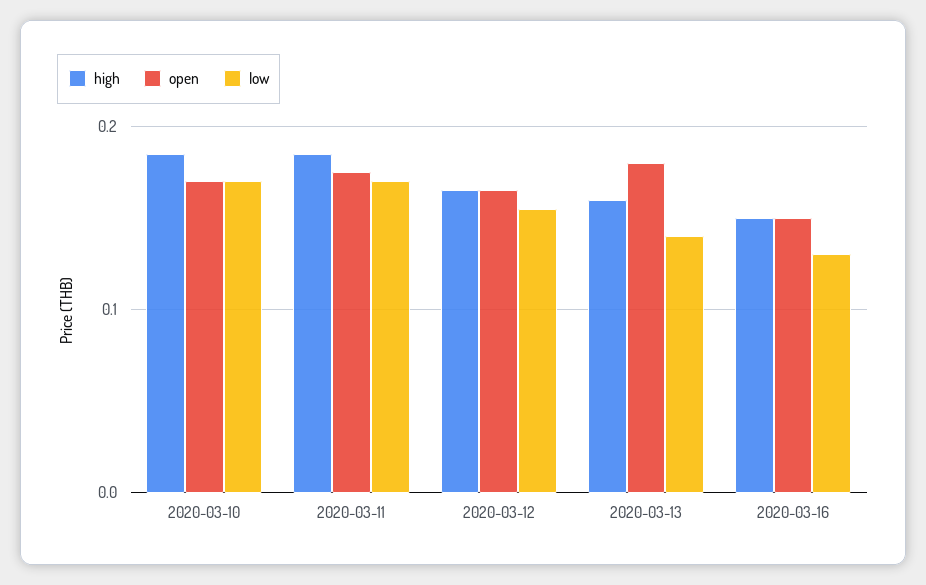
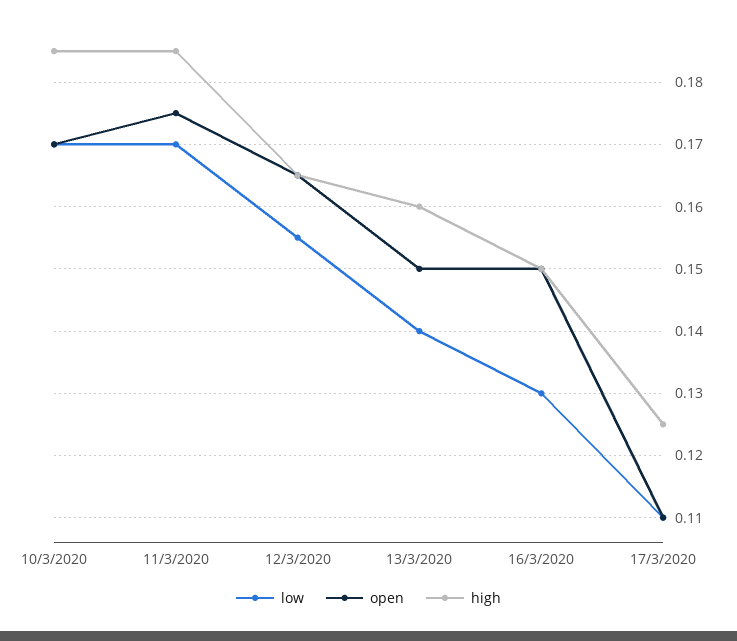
open, 2020-03-13: 0.18 -> 0.15
low, 17/3/2020: none -> 0.11
open, 17/3/2020: none -> 0.11
high, 17/3/2020: none -> 0.125

